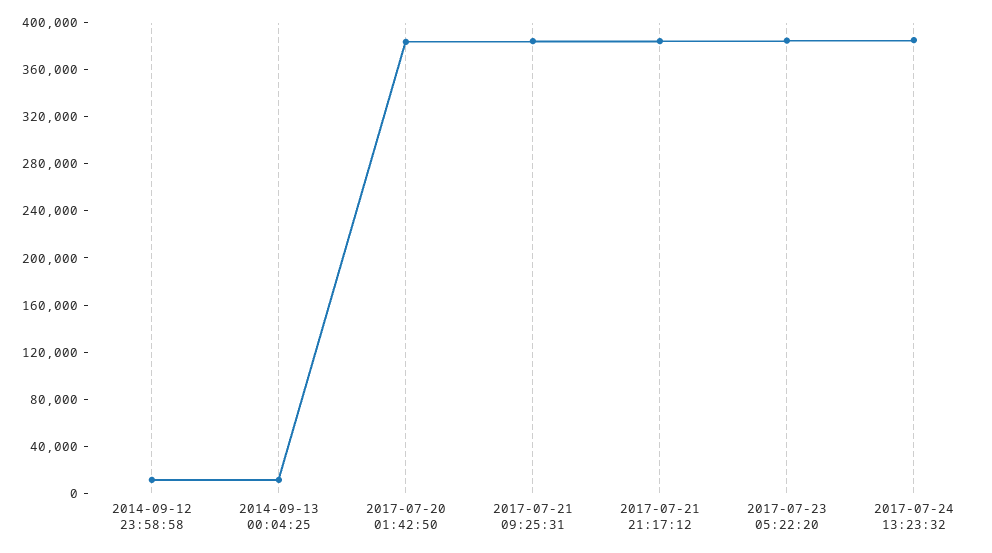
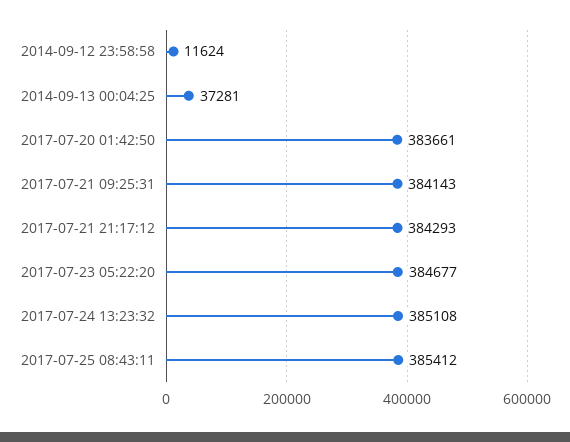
2014-09-13 00:04:25: 10000 -> 37281
2017-07-25 08:43:11: none -> 385412

